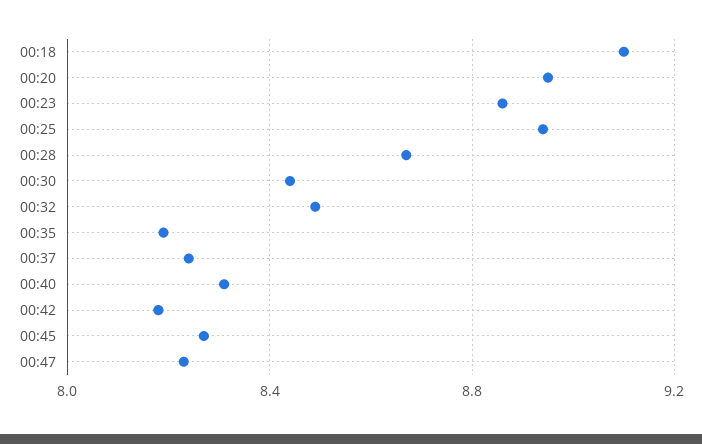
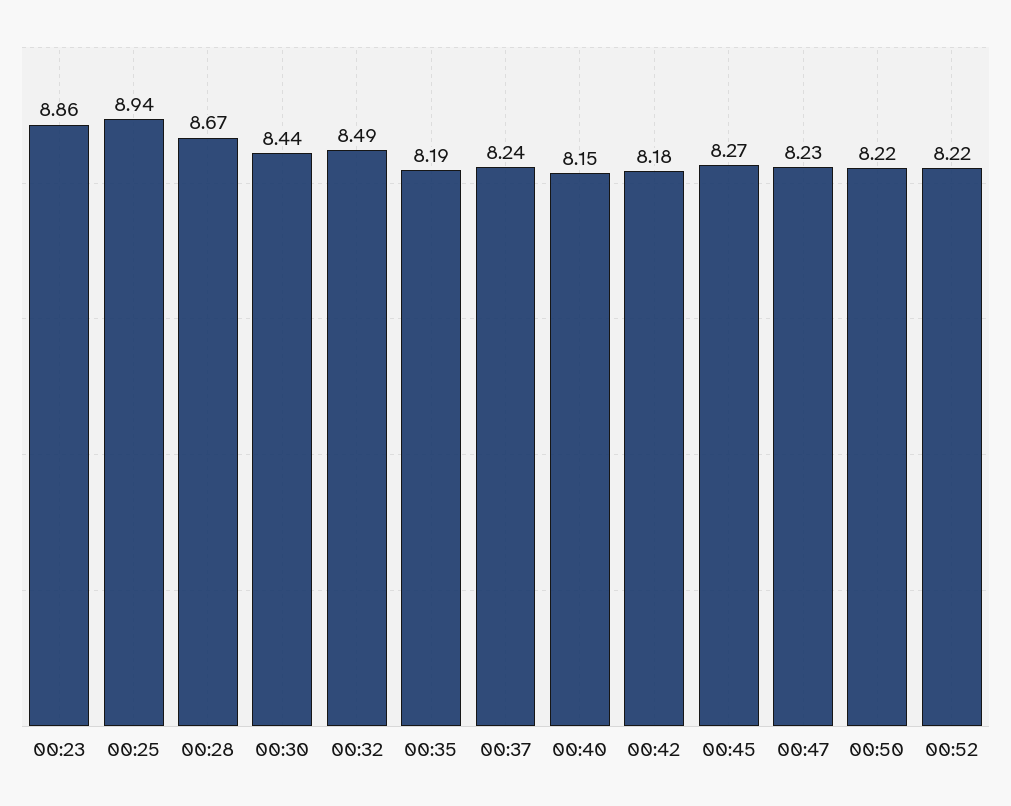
00:18: 9.1 -> none
00:20: 8.95 -> none
00:40: 8.3 -> 8.15
00:50: none -> 8.22
00:52: none -> 8.22

